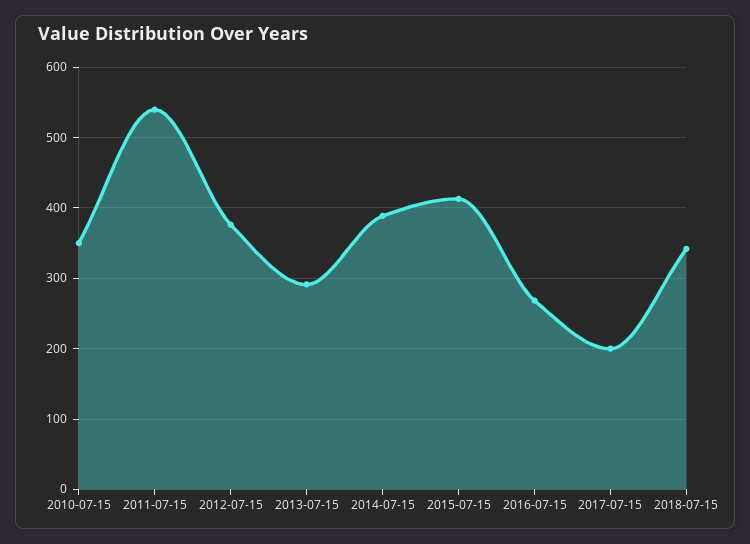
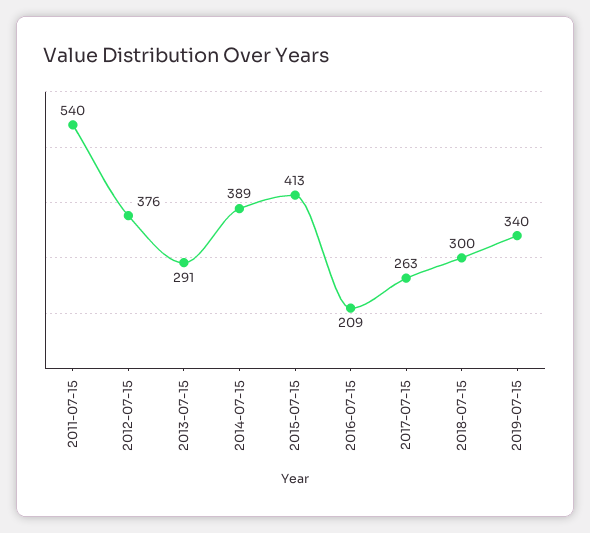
2010-07-15: 350 -> none
2016-07-15: 270 -> 209
2017-07-15: 200 -> 263
2018-07-15: 340 -> 300
2019-07-15: none -> 340

